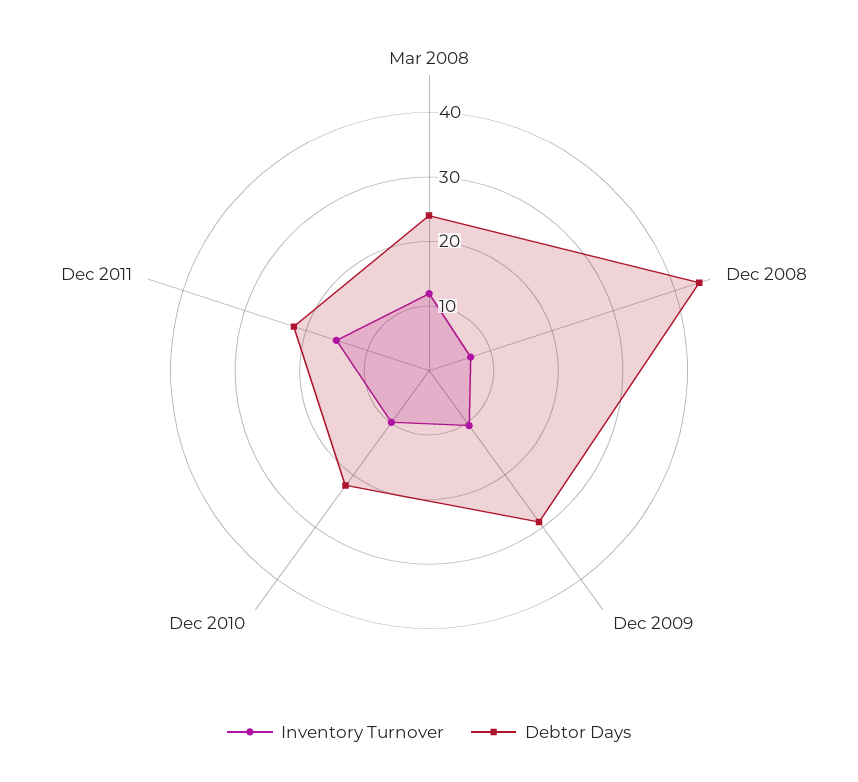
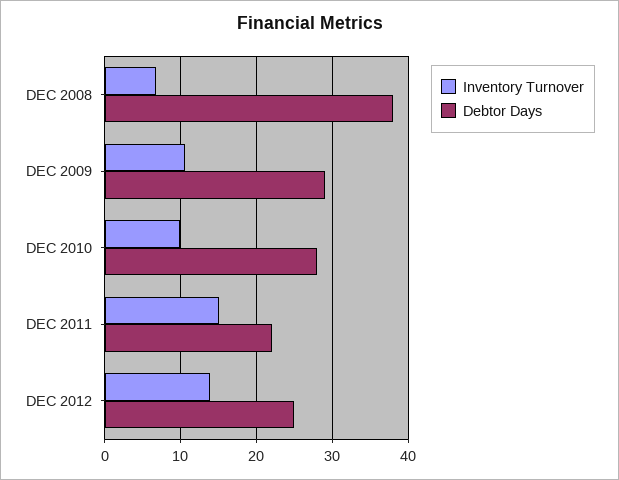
Inventory Turnover, Mar 2008: 12 -> none
Debtor Days, Mar 2008: 24 -> none
Debtor Days, Dec 2008: 44 -> 38
Debtor Days, Dec 2010: 22 -> 28
Inventory Turnover, DEC 2012: none -> 14
Debtor Days, DEC 2012: none -> 25

